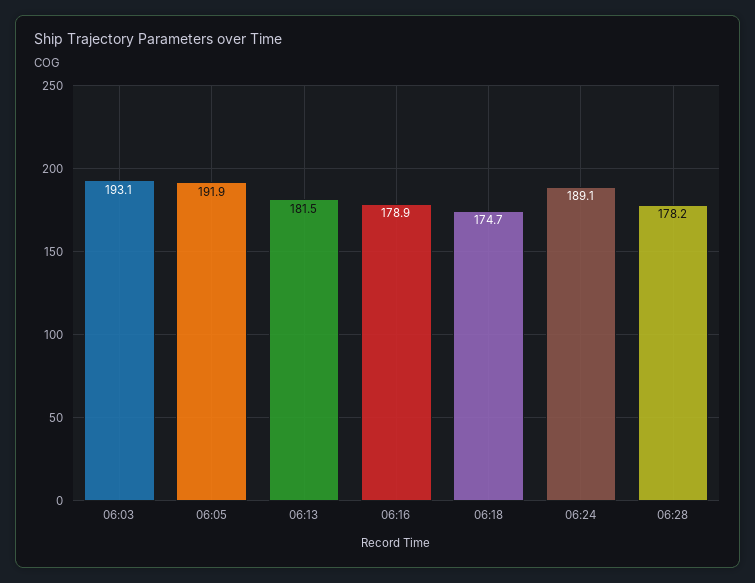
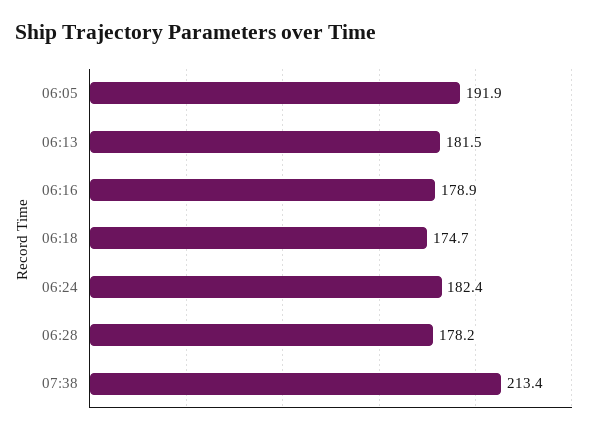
06:03: 193.1 -> none
06:24: 189.1 -> 182.4
07:38: none -> 213.4

